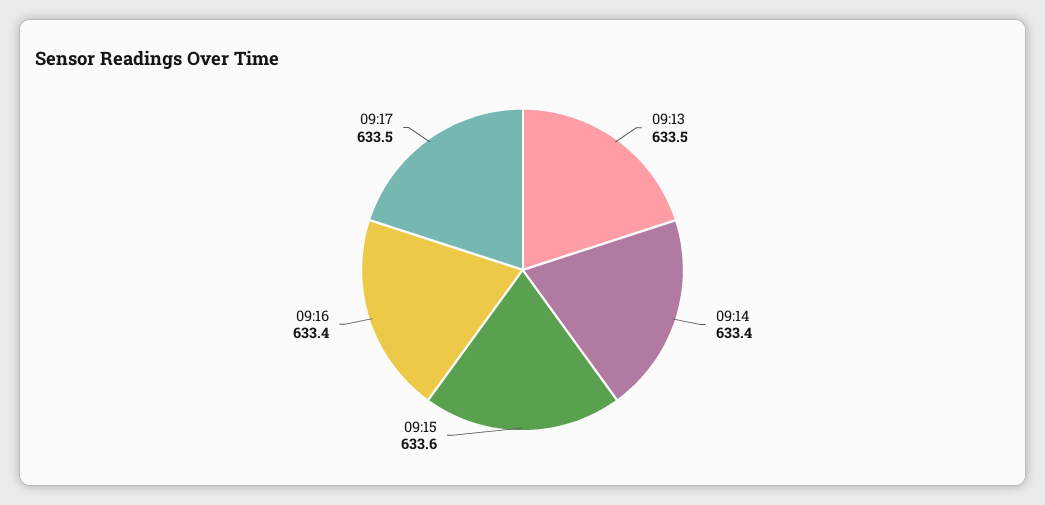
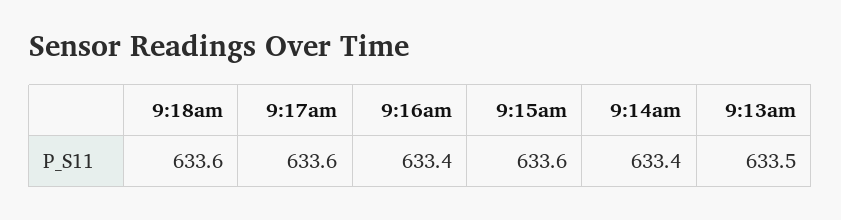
09:17: 633.5 -> 633.6
9:18am: none -> 633.6

